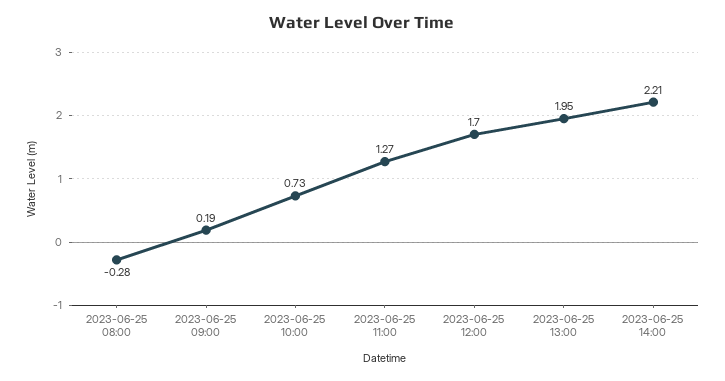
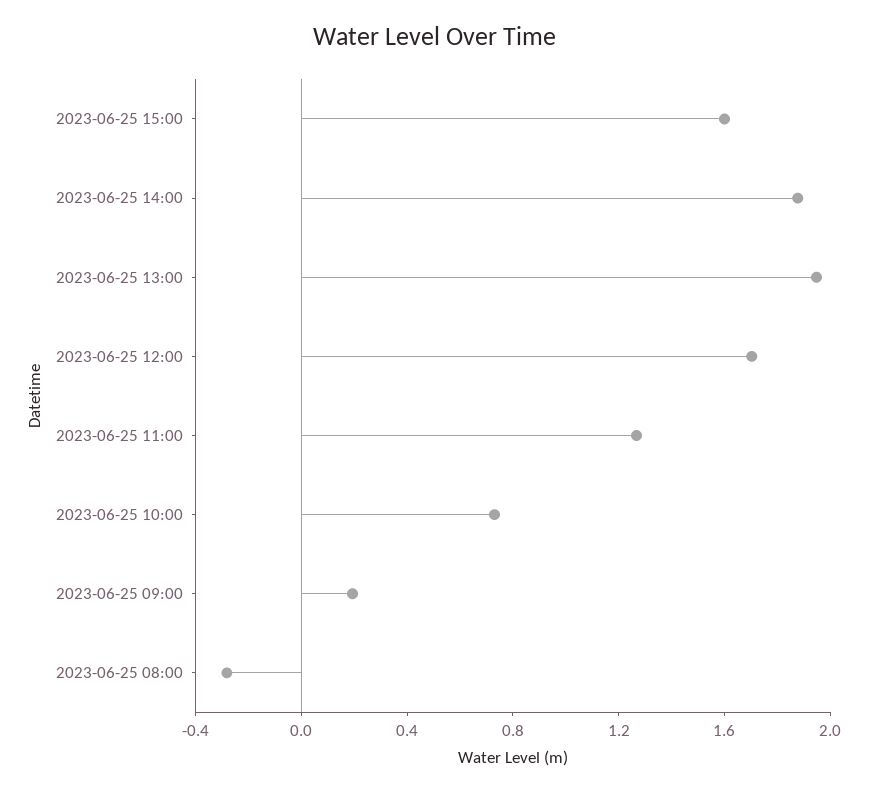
2023-06-25 14:00: 2.21 -> 1.9
2023-06-25 15:00: none -> 1.6

